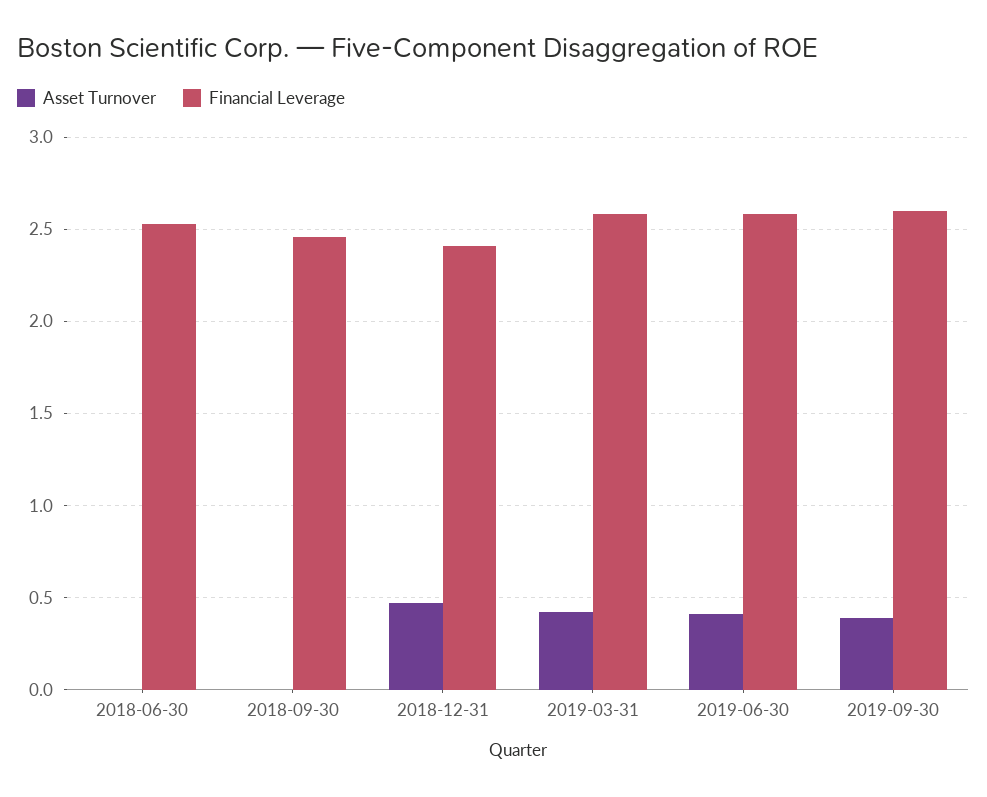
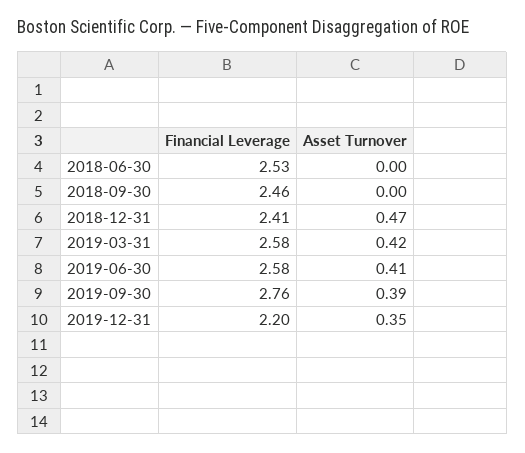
Financial Leverage, 2019-09-30: 2.6 -> 2.76
Financial Leverage, 2019-12-31: none -> 2.2
Asset Turnover, 2019-12-31: none -> 0.35

